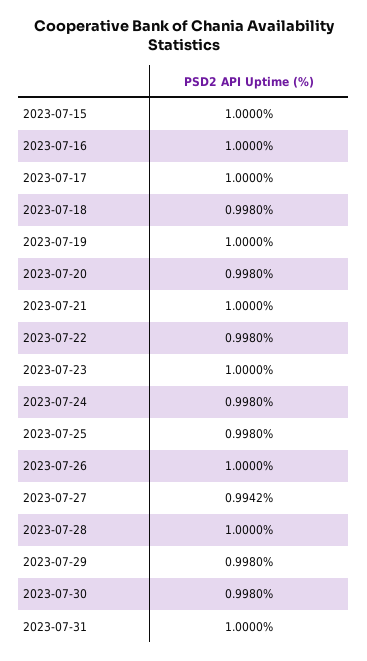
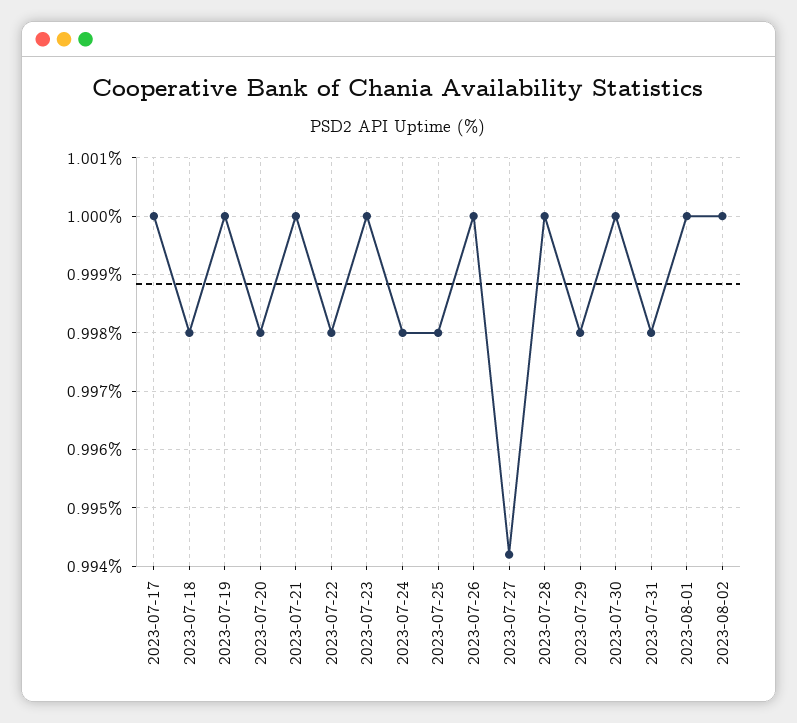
2023-07-15: 1 -> none
2023-07-16: 1 -> none
2023-07-30: 0.998 -> 1
2023-07-31: 1 -> 0.998
2023-08-01: none -> 1
2023-08-02: none -> 1

